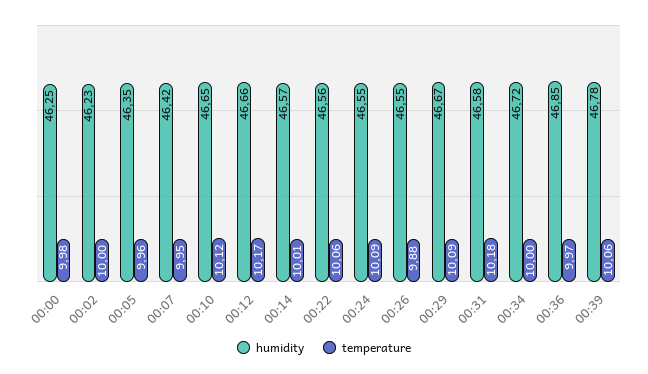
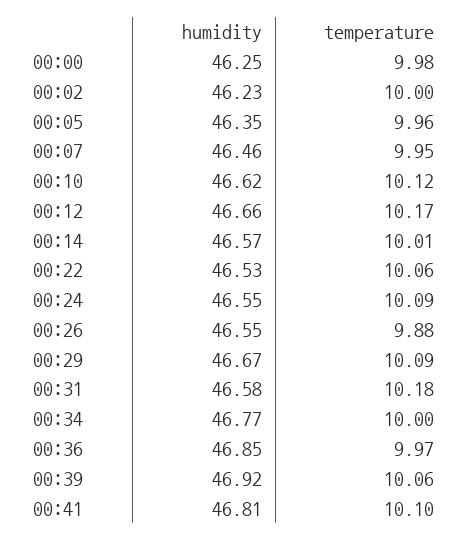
humidity, 00:07: 46.42 -> 46.46
humidity, 00:10: 46.65 -> 46.62
humidity, 00:22: 46.56 -> 46.53
humidity, 00:34: 46.72 -> 46.77
humidity, 00:39: 46.78 -> 46.92
humidity, 00:41: none -> 46.81
temperature, 00:41: none -> 10.1

